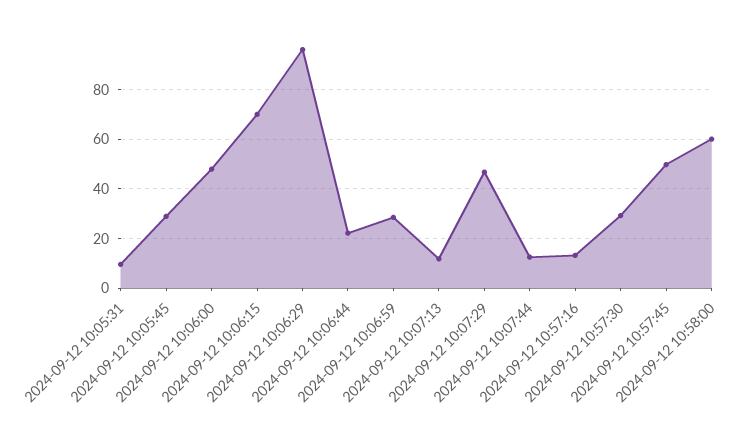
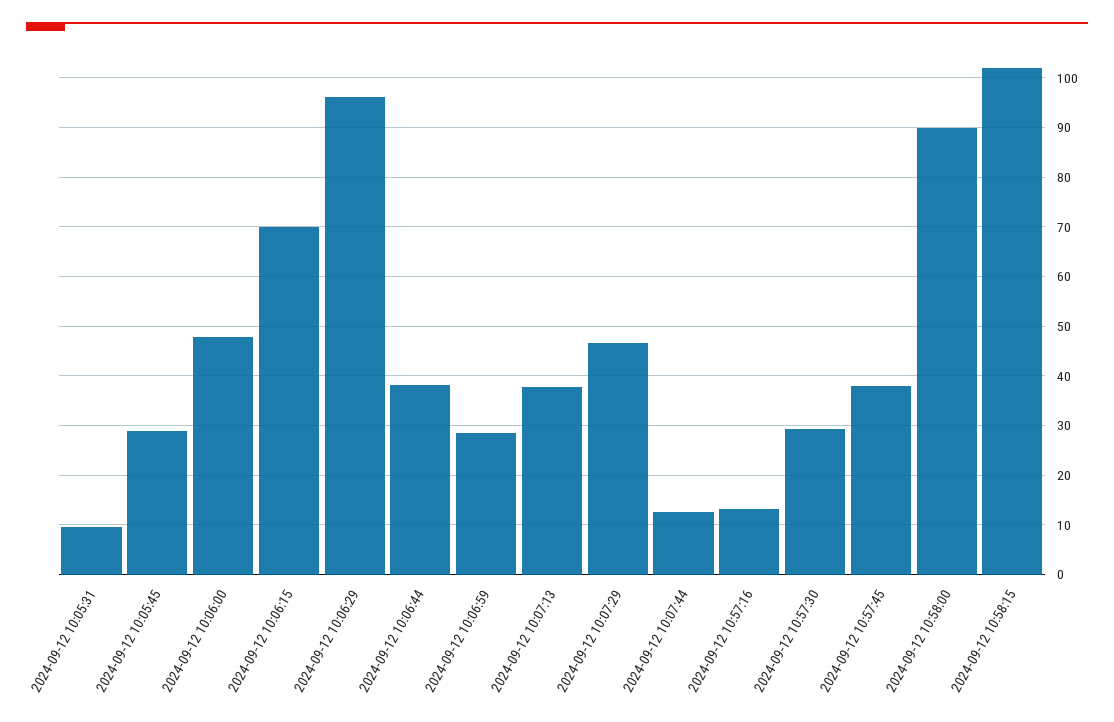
2024-09-12 10:06:44: 22.5 -> 38
2024-09-12 10:07:13: 12.5 -> 38
2024-09-12 10:57:45: 50 -> 38
2024-09-12 10:58:00: 60 -> 90
2024-09-12 10:58:15: none -> 102

